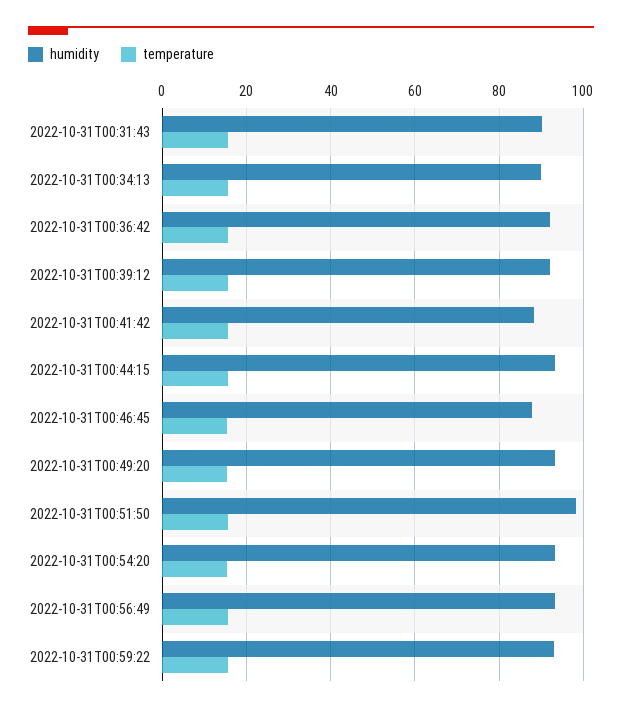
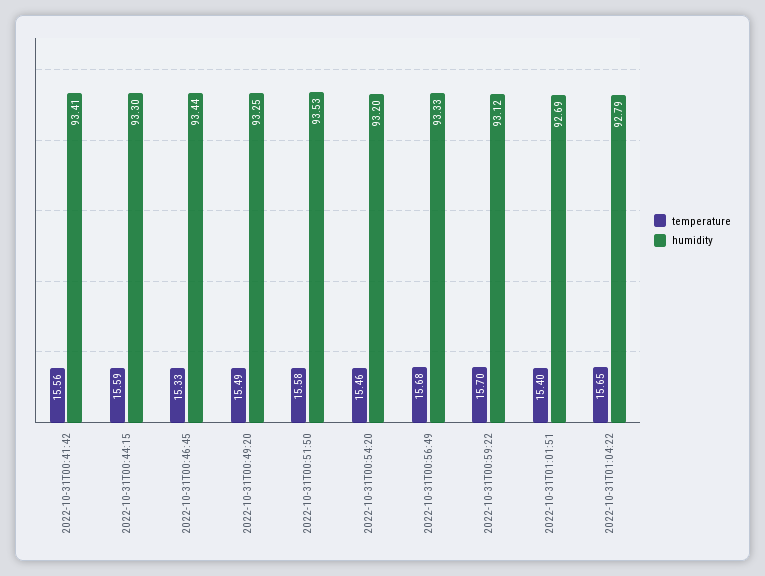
humidity, 2022-10-31T00:31:43: 90 -> none
temperature, 2022-10-31T00:31:43: 16 -> none
humidity, 2022-10-31T00:34:13: 90 -> none
temperature, 2022-10-31T00:34:13: 16 -> none
humidity, 2022-10-31T00:36:42: 92 -> none
temperature, 2022-10-31T00:36:42: 16 -> none
humidity, 2022-10-31T00:39:12: 92 -> none
temperature, 2022-10-31T00:39:12: 16 -> none
humidity, 2022-10-31T00:41:42: 88 -> 93.41
humidity, 2022-10-31T00:46:45: 88 -> 93.44
humidity, 2022-10-31T00:51:50: 98 -> 93.53
temperature, 2022-10-31T01:01:51: none -> 15.4
humidity, 2022-10-31T01:01:51: none -> 92.69
temperature, 2022-10-31T01:04:22: none -> 15.65
humidity, 2022-10-31T01:04:22: none -> 92.79

